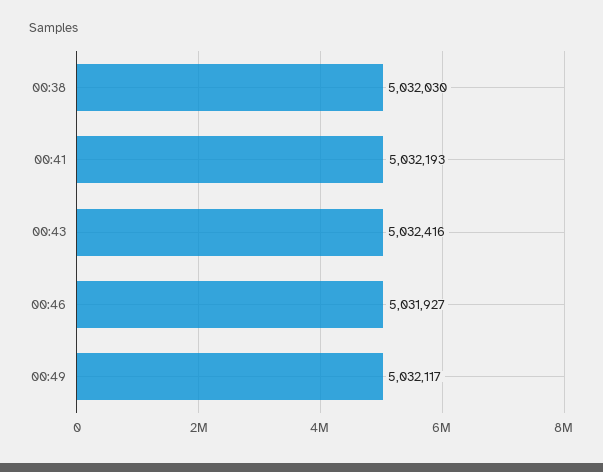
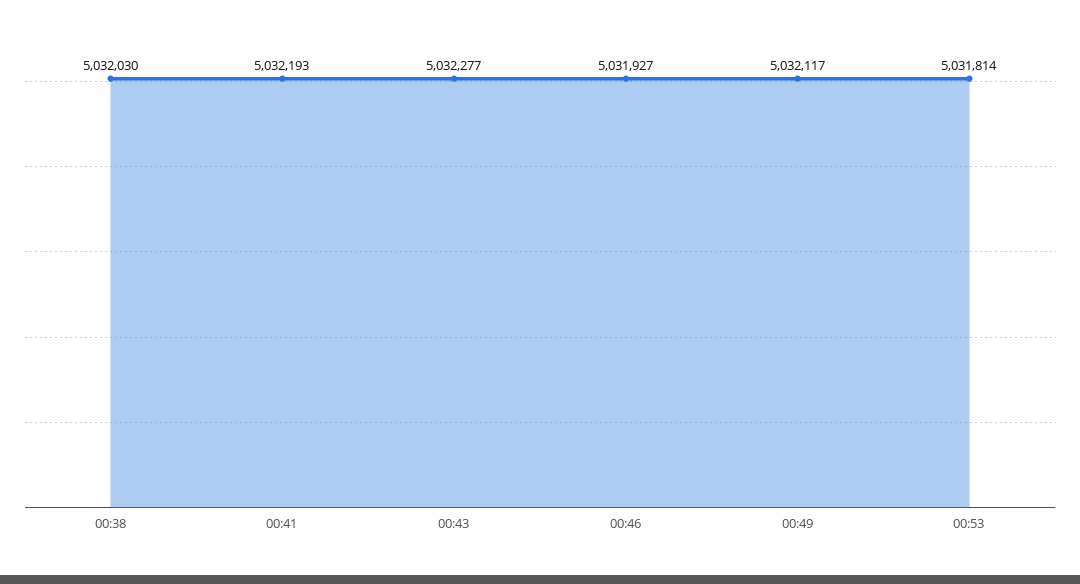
00:43: 5032416 -> 5032277
00:53: none -> 5031814

